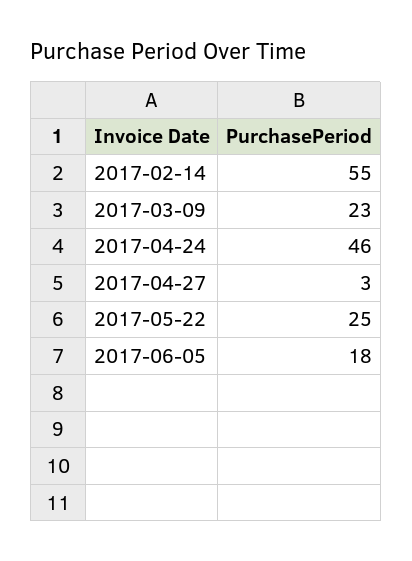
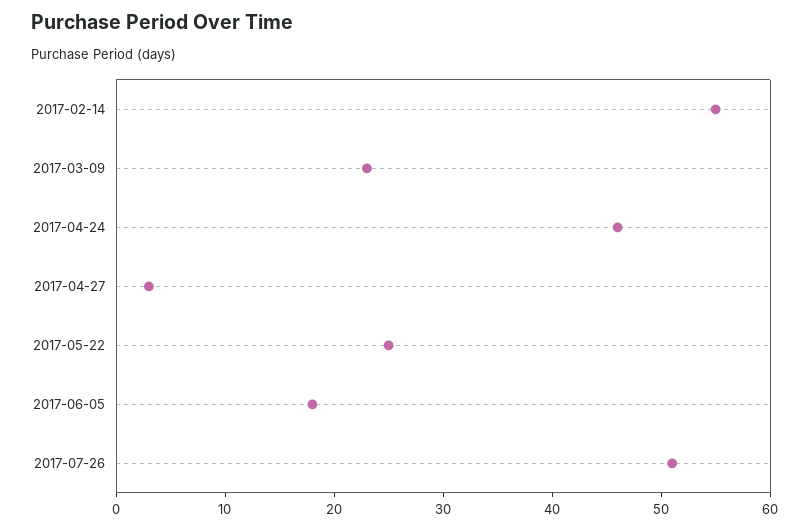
2017-07-26: none -> 51

